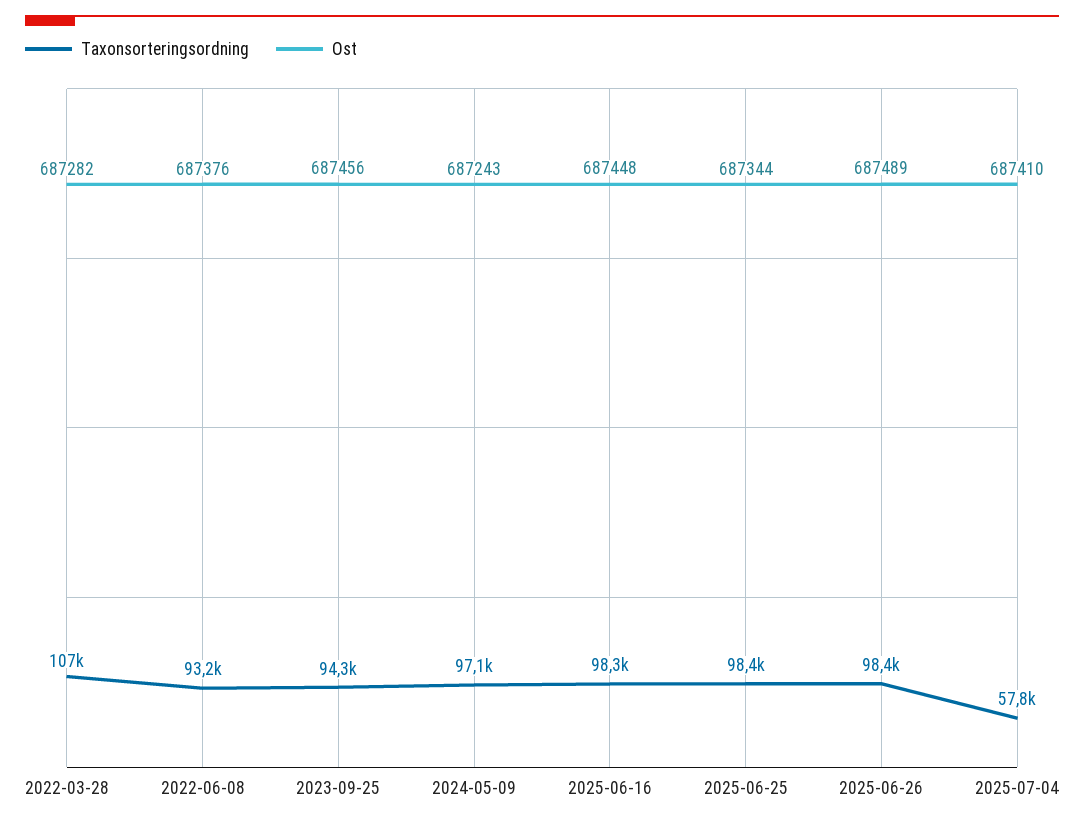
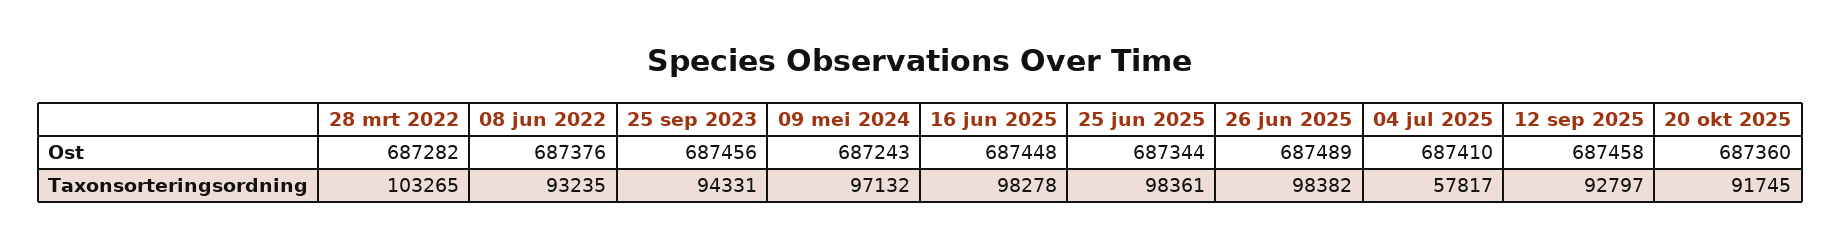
Taxonsorteringsordning, 2022-03-28: 107000 -> 103265
Ost, 12 sep 2025: none -> 687458
Ost, 20 okt 2025: none -> 687360
Taxonsorteringsordning, 12 sep 2025: none -> 92797
Taxonsorteringsordning, 20 okt 2025: none -> 91745

